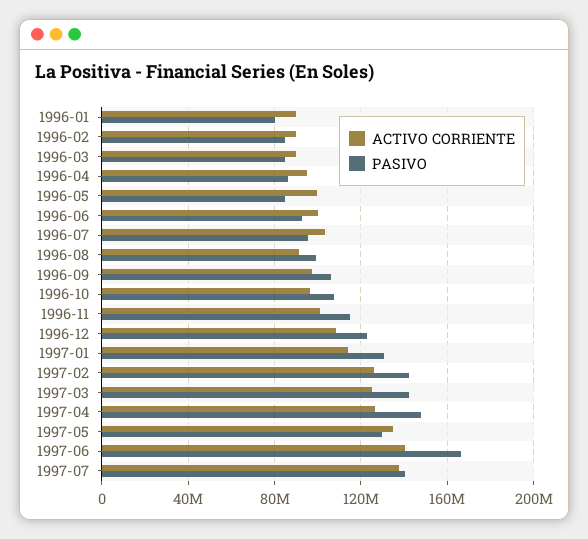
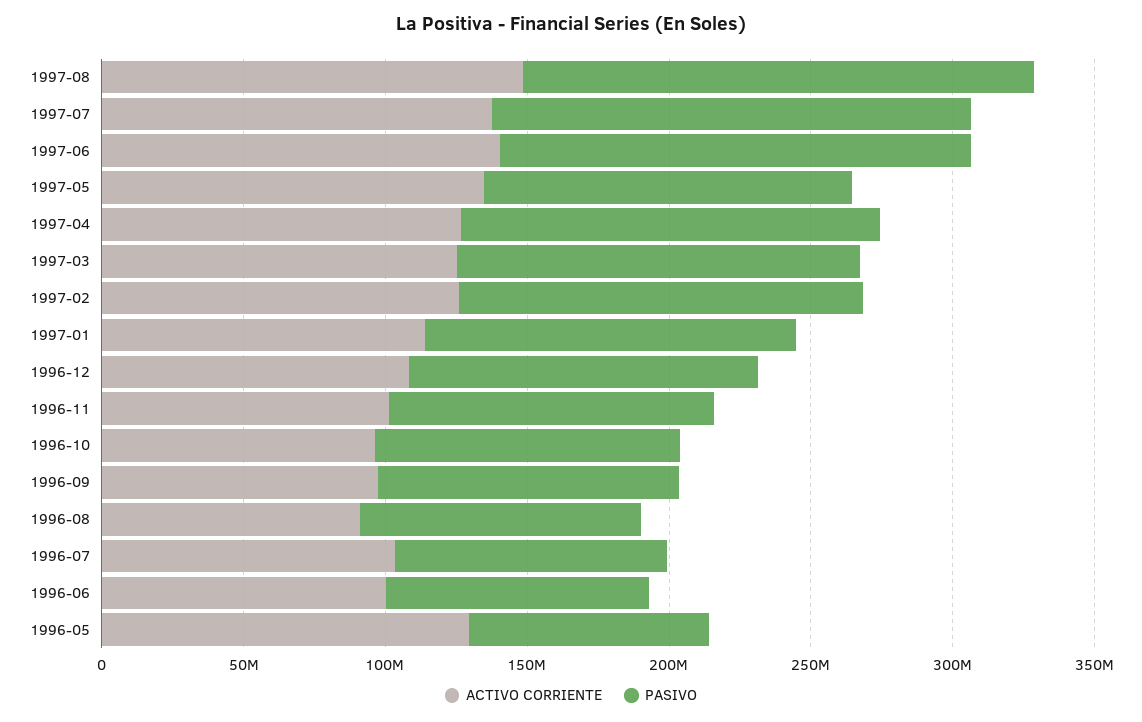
ACTIVO CORRIENTE, 1996-01: 90000000 -> none
PASIVO, 1996-01: 80000000 -> none
ACTIVO CORRIENTE, 1996-02: 90000000 -> none
PASIVO, 1996-02: 85000000 -> none
ACTIVO CORRIENTE, 1996-03: 90000000 -> none
PASIVO, 1996-03: 85000000 -> none
ACTIVO CORRIENTE, 1996-04: 95000000 -> none
PASIVO, 1996-04: 85000000 -> none
ACTIVO CORRIENTE, 1996-05: 100000000 -> 130000000
PASIVO, 1997-07: 140000000 -> 170000000
ACTIVO CORRIENTE, 1997-08: none -> 150000000
PASIVO, 1997-08: none -> 180000000

